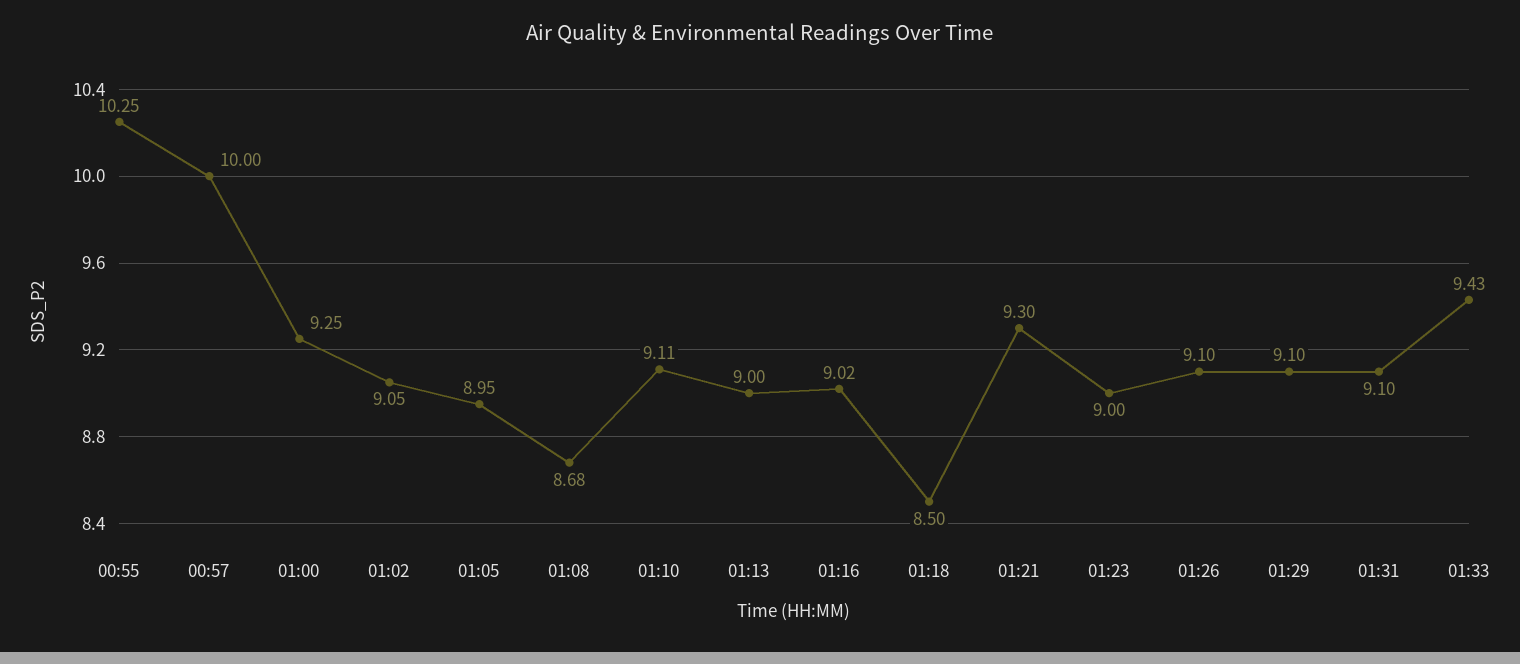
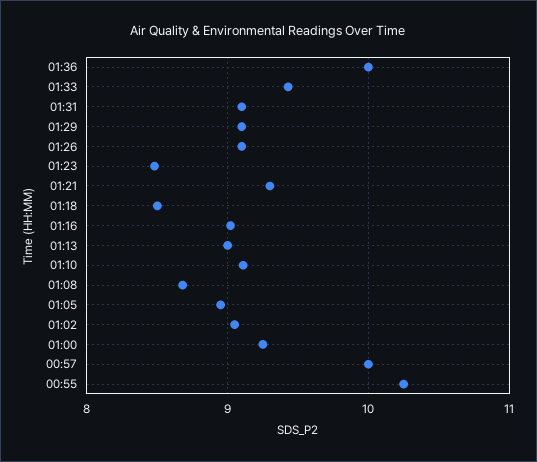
01:23: 9 -> 8.5
01:36: none -> 10

